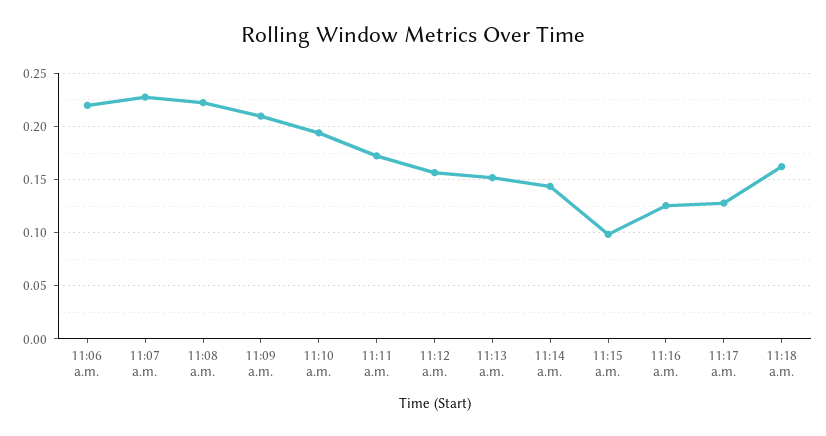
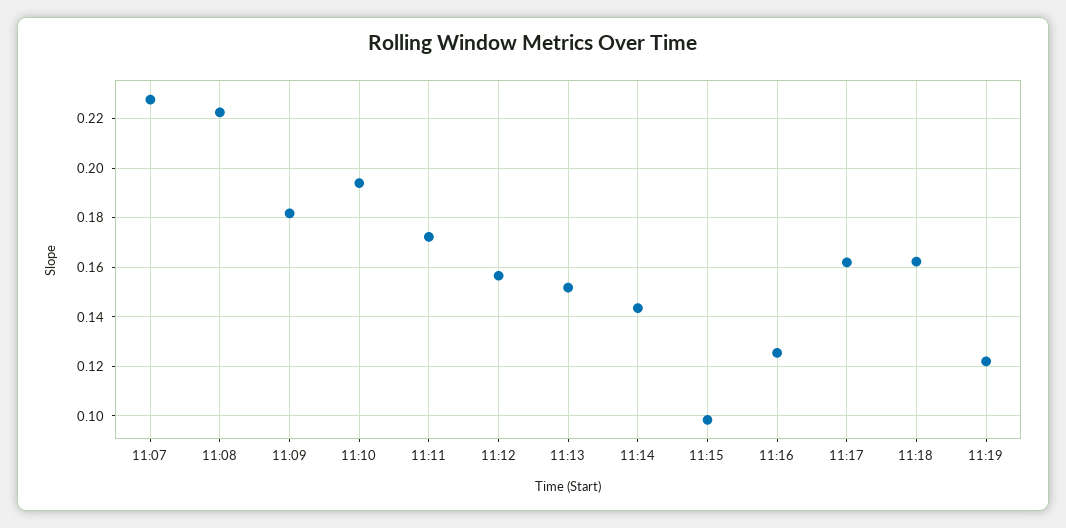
11:06 a.m.: 0.22 -> none
11:09 a.m.: 0.21 -> 0.1825
11:17 a.m.: 0.13 -> 0.1625
11:19: none -> 0.1225

